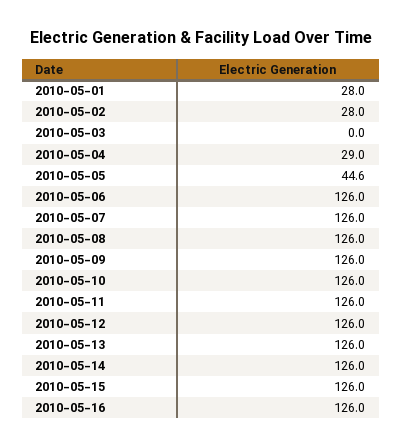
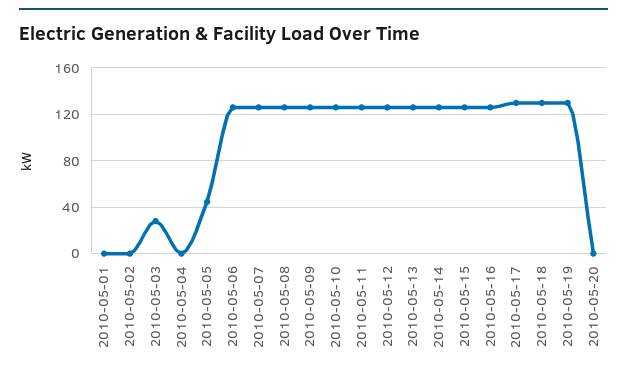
2010-05-01: 28 -> 0
2010-05-02: 28 -> 0
2010-05-03: 0 -> 30
2010-05-04: 29 -> 0
2010-05-17: none -> 130
2010-05-18: none -> 130
2010-05-19: none -> 130
2010-05-20: none -> 0

